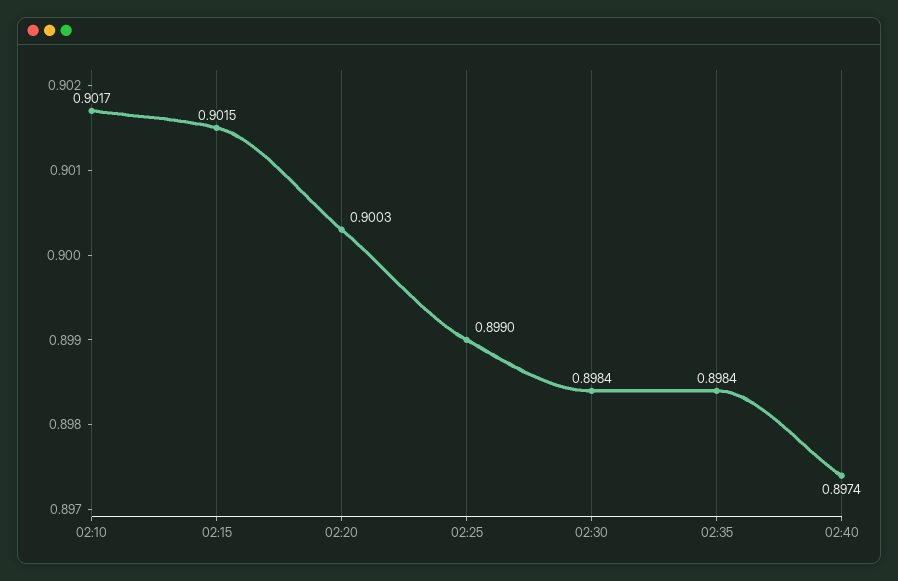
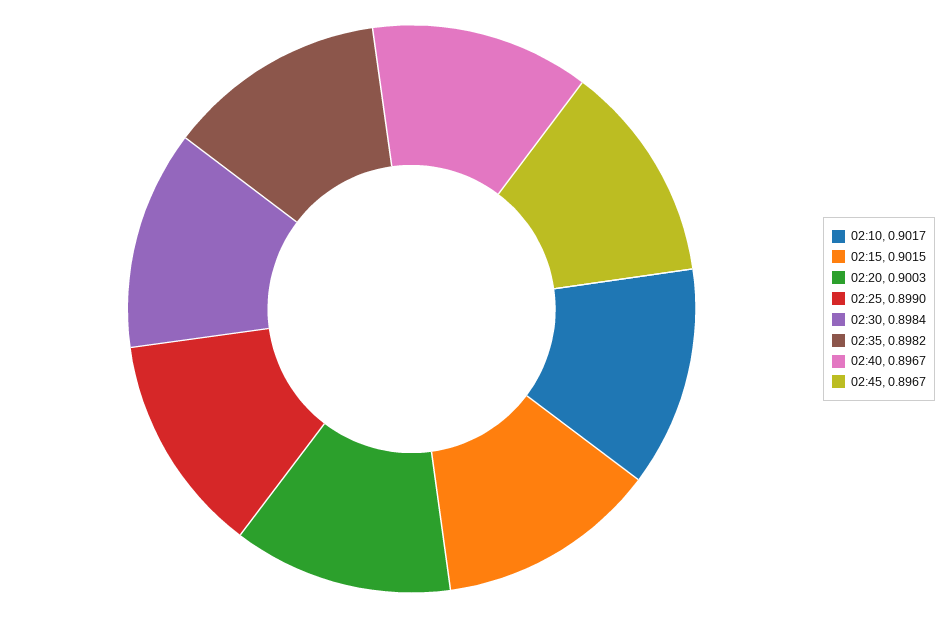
02:35: 0.8984 -> 0.8982
02:40: 0.8974 -> 0.8967
02:45: none -> 0.8967

